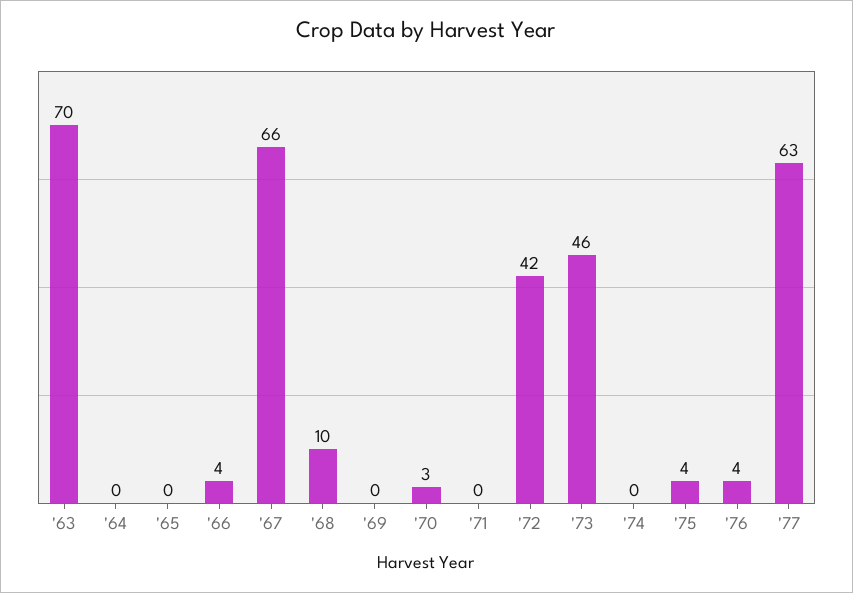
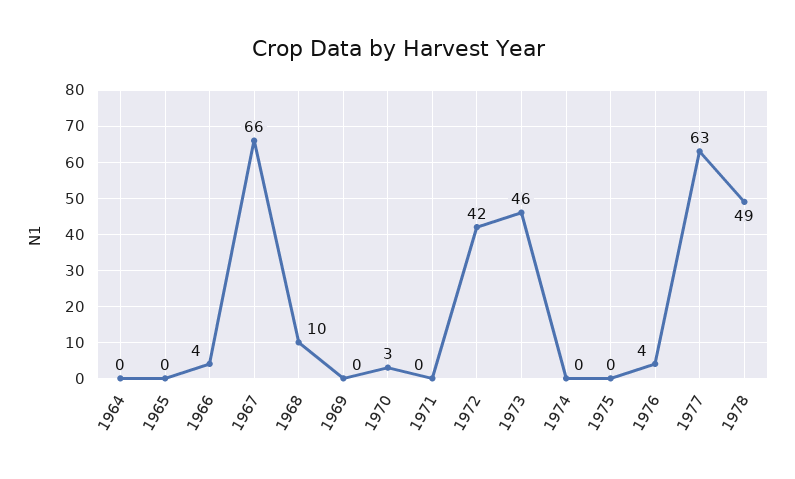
'63: 70 -> none
'75: 4 -> 0
1978: none -> 49

